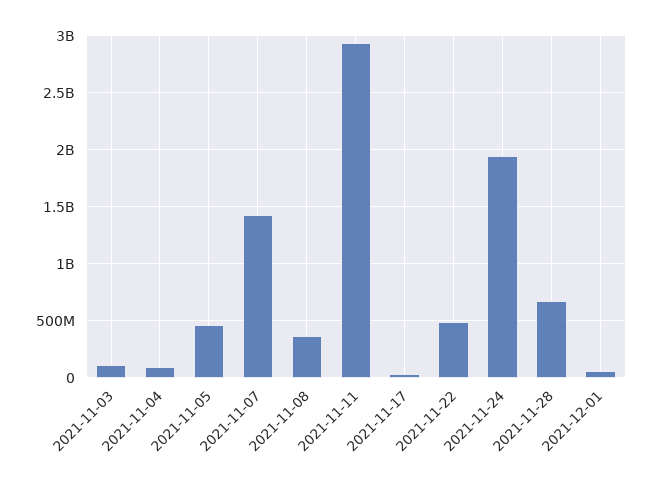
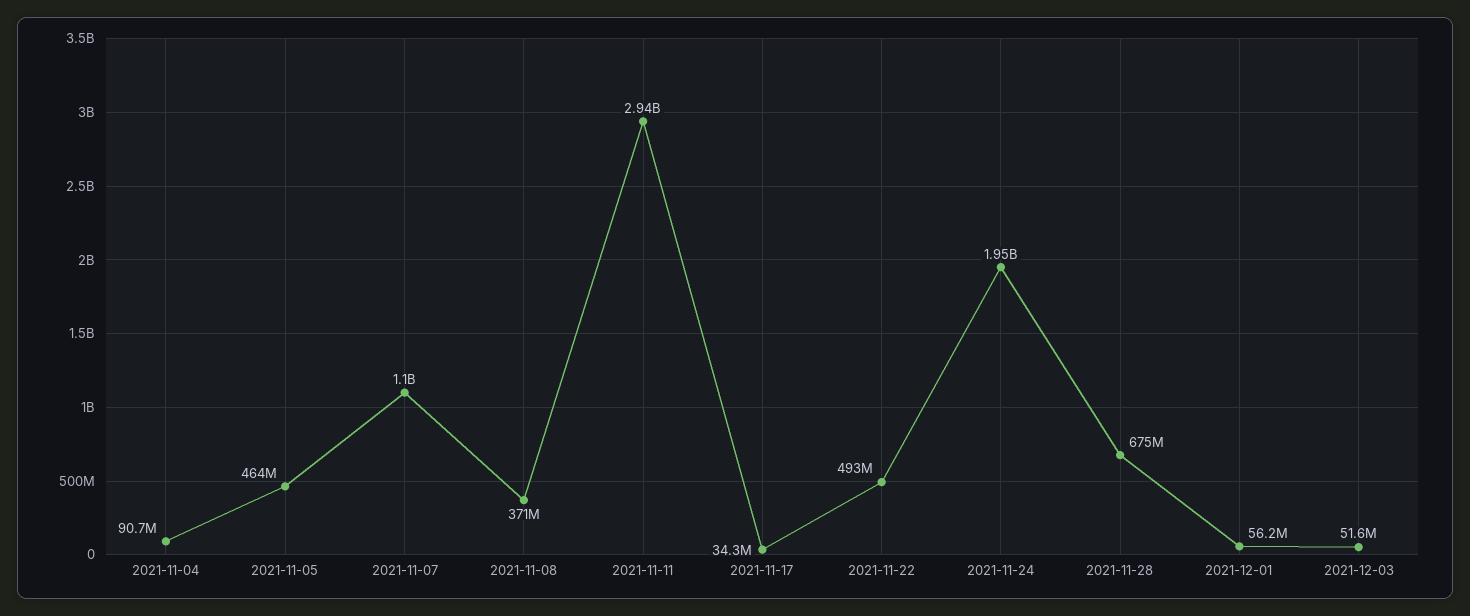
2021-11-03: 100000000 -> none
2021-11-07: 1400000000 -> 1100000000
2021-12-03: none -> 51600000

